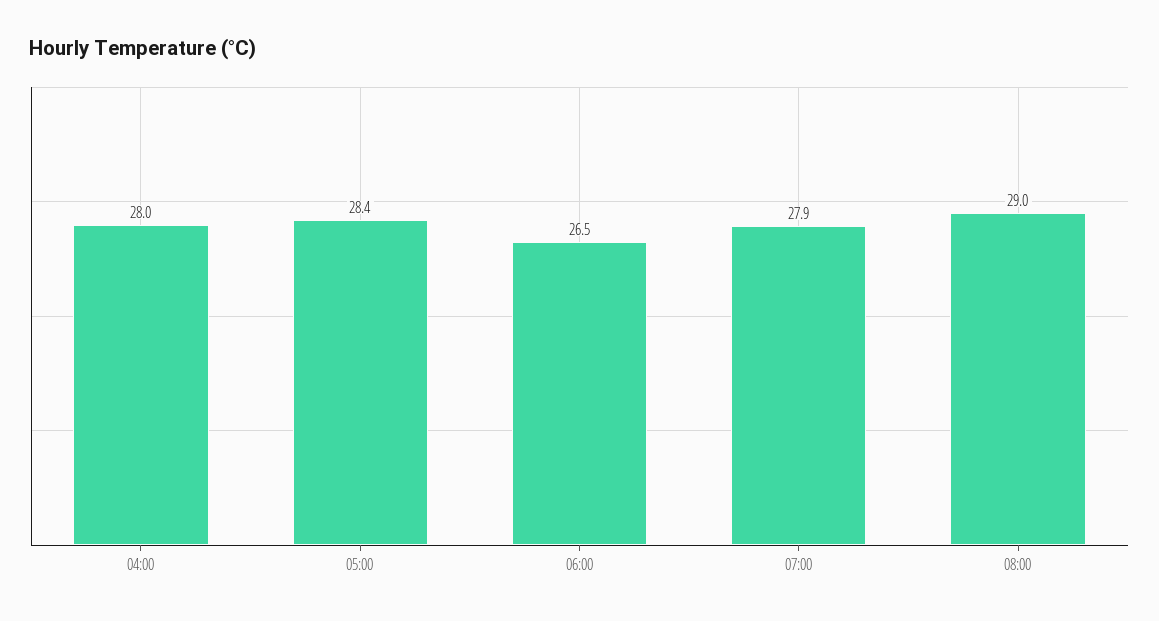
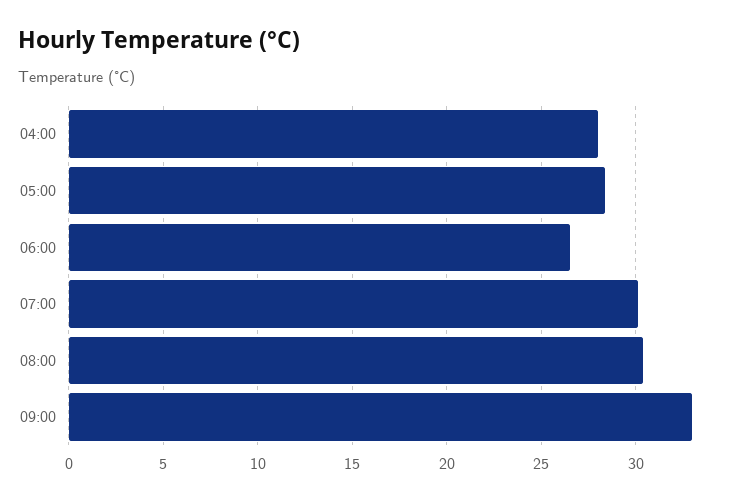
07:00: 27.9 -> 30
08:00: 29 -> 30.5
09:00: none -> 33

